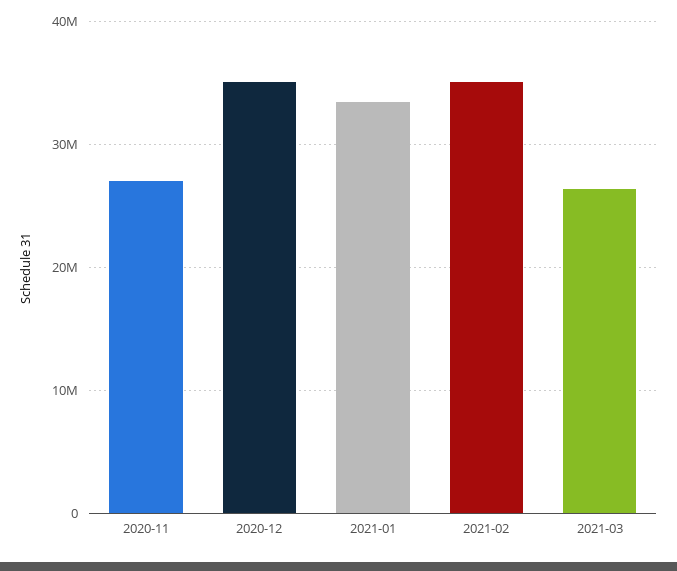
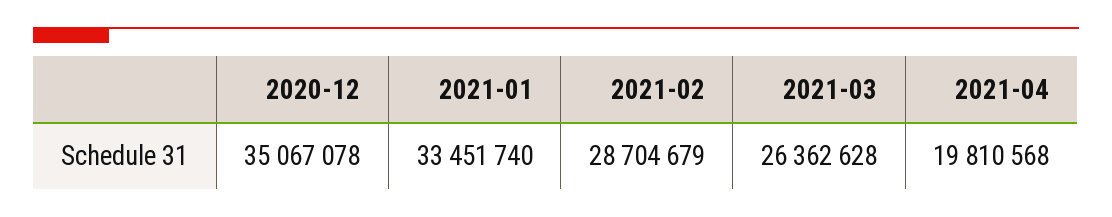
2020-11: 27000000 -> none
2021-02: 35000000 -> 28704679
2021-04: none -> 19810568

